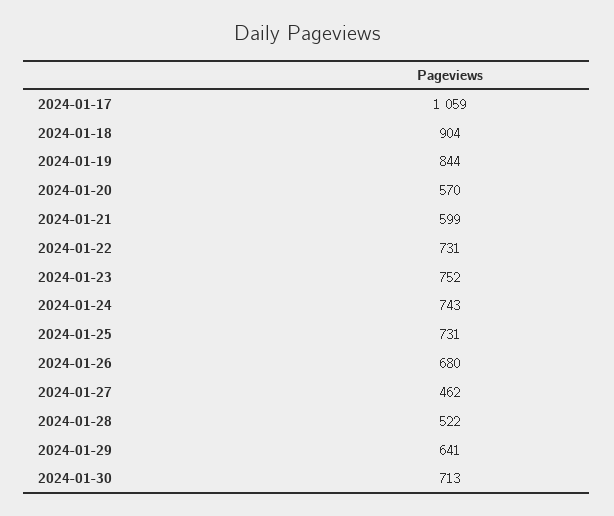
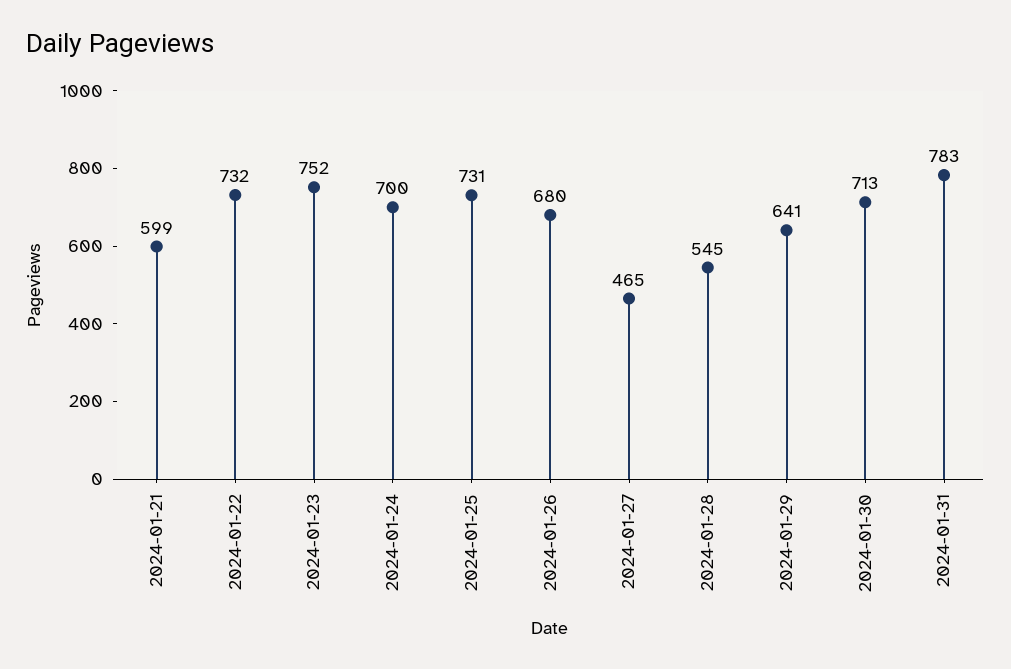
2024-01-17: 1059 -> none
2024-01-18: 904 -> none
2024-01-19: 844 -> none
2024-01-20: 570 -> none
2024-01-22: 731 -> 732
2024-01-24: 743 -> 700
2024-01-27: 462 -> 465
2024-01-28: 522 -> 545
2024-01-31: none -> 783

